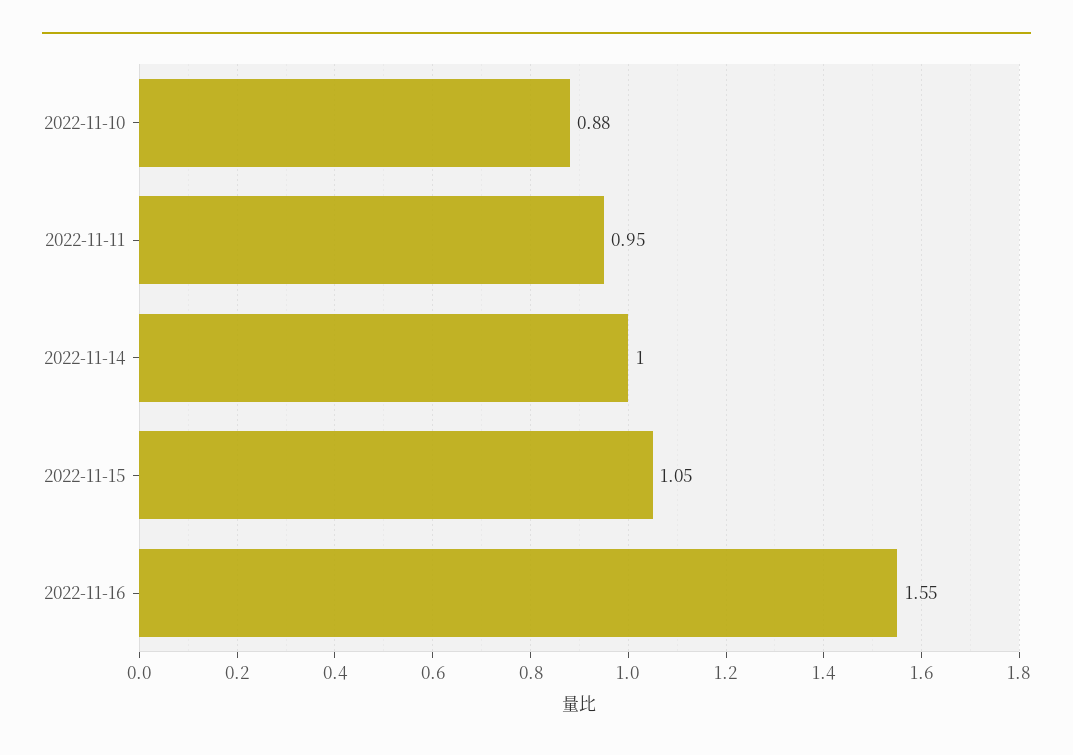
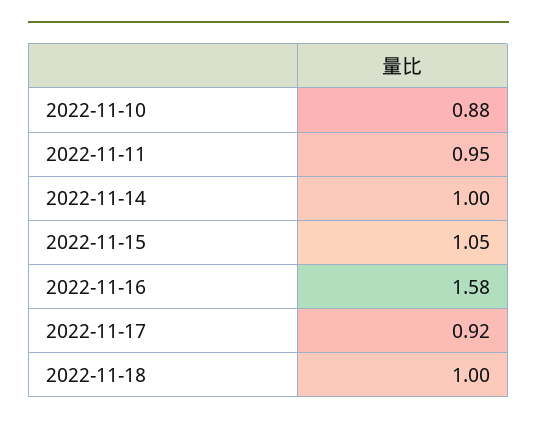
2022-11-16: 1.55 -> 1.58
2022-11-17: none -> 0.92
2022-11-18: none -> 1

